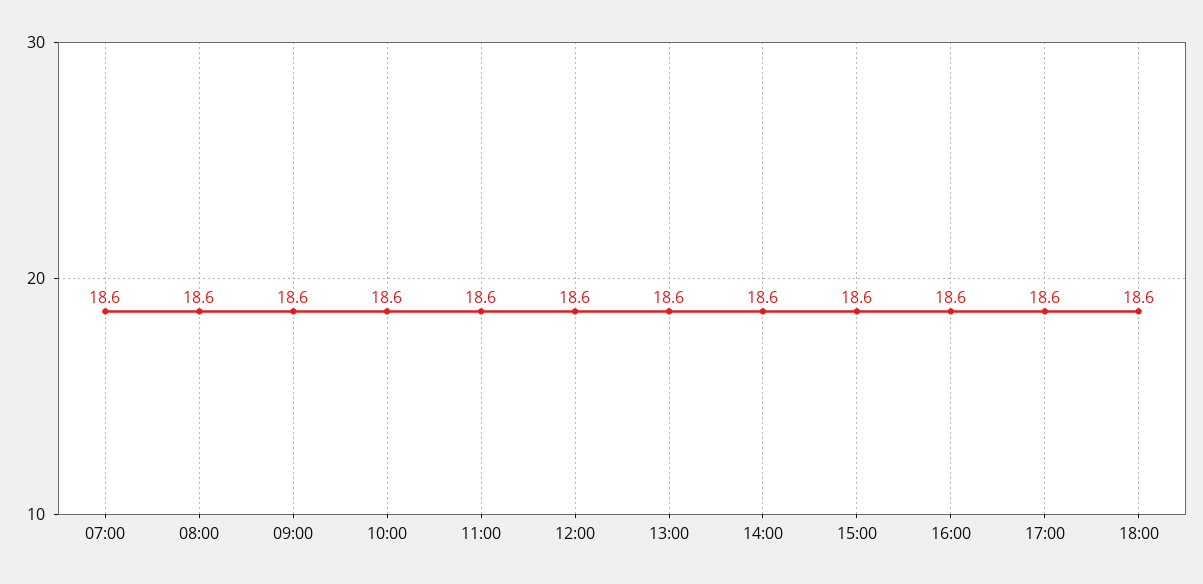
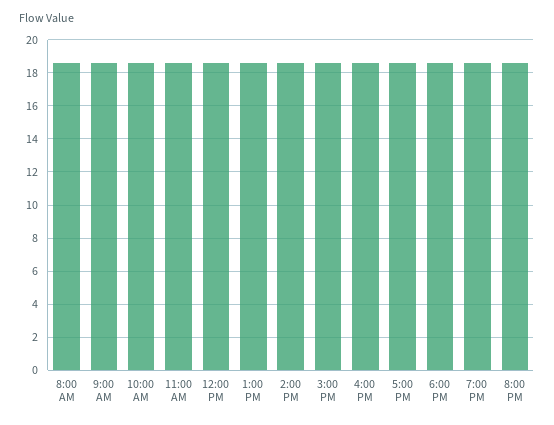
07:00: 18.6 -> none
7:00 PM: none -> 18.5
8:00 PM: none -> 18.5

